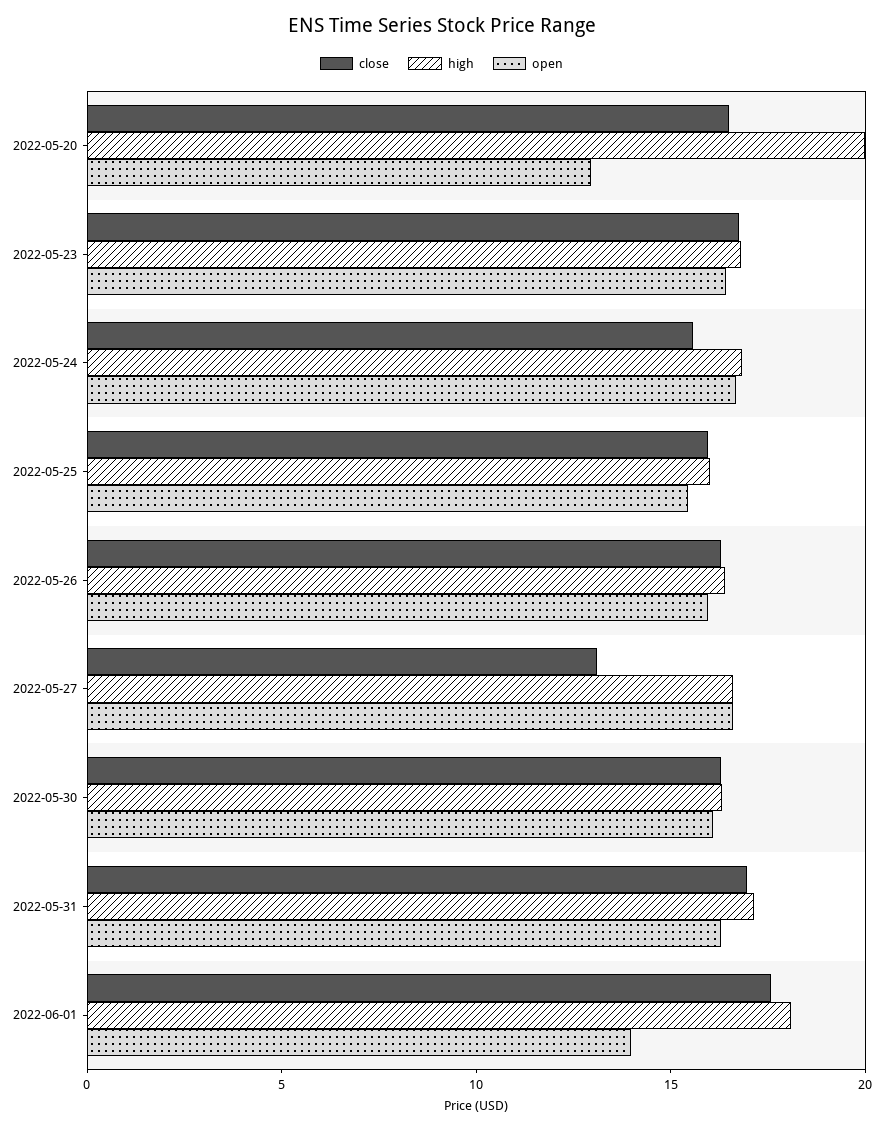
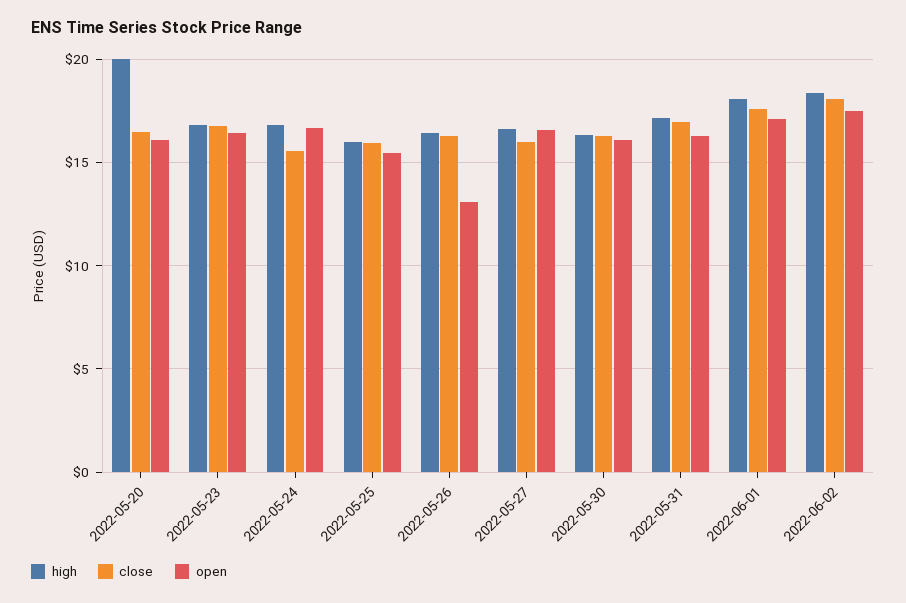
open, 2022-05-20: 13 -> 16
open, 2022-05-26: 16 -> 13
close, 2022-05-27: 13 -> 16
open, 2022-06-01: 14 -> 17
high, 2022-06-02: none -> 18.5
close, 2022-06-02: none -> 18
open, 2022-06-02: none -> 17.5

